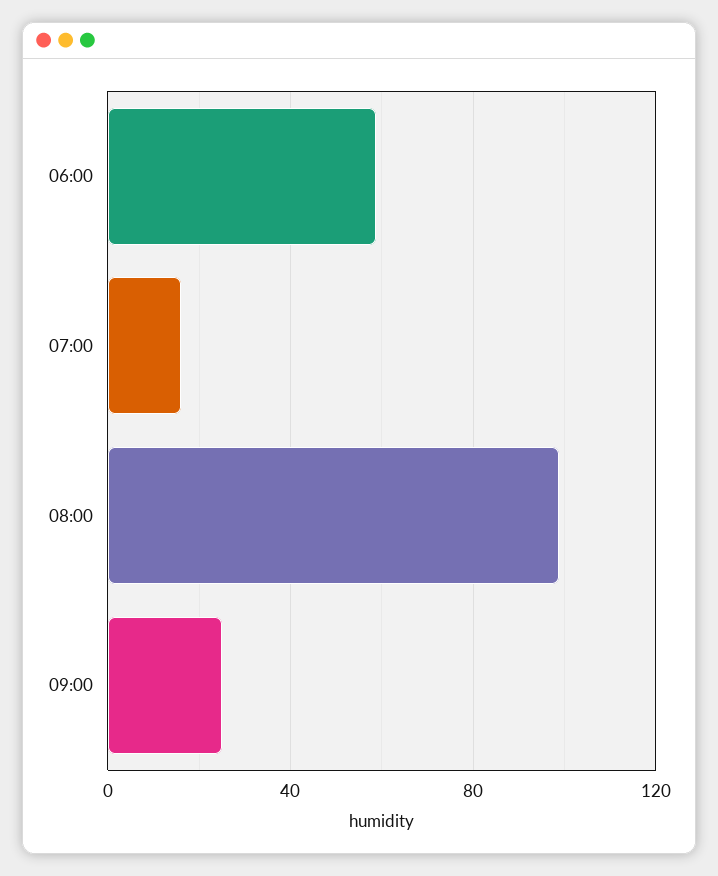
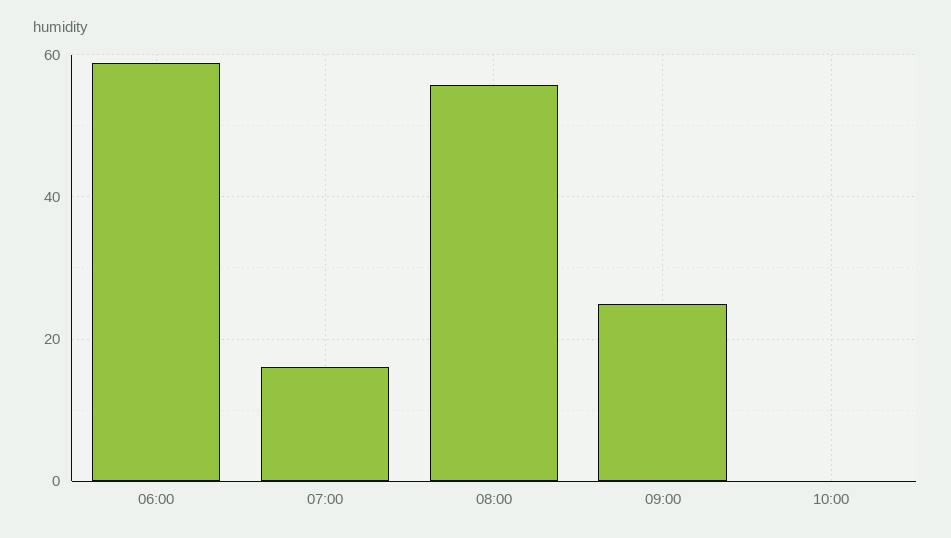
08:00: 100 -> 56
10:00: none -> 0

